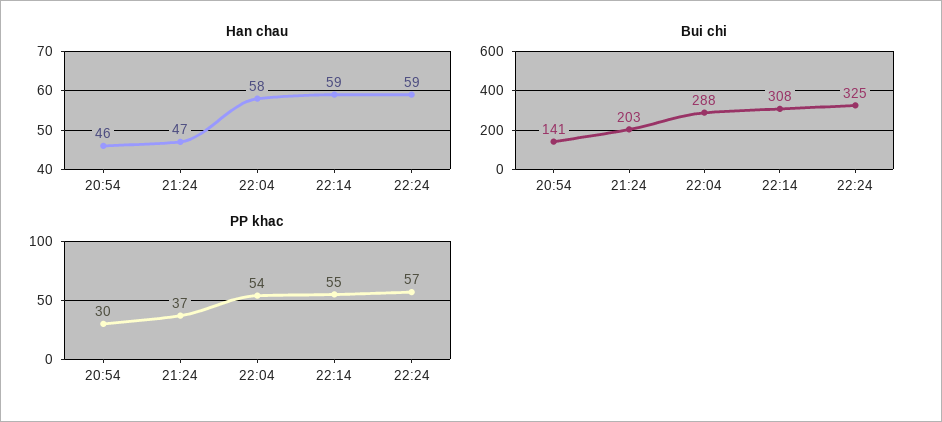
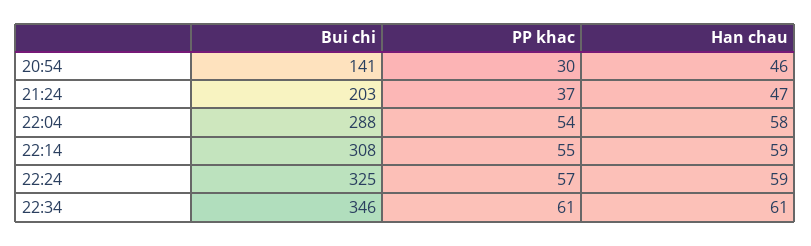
Bui chi, 22:34: none -> 346
PP khac, 22:34: none -> 61
Han chau, 22:34: none -> 61

